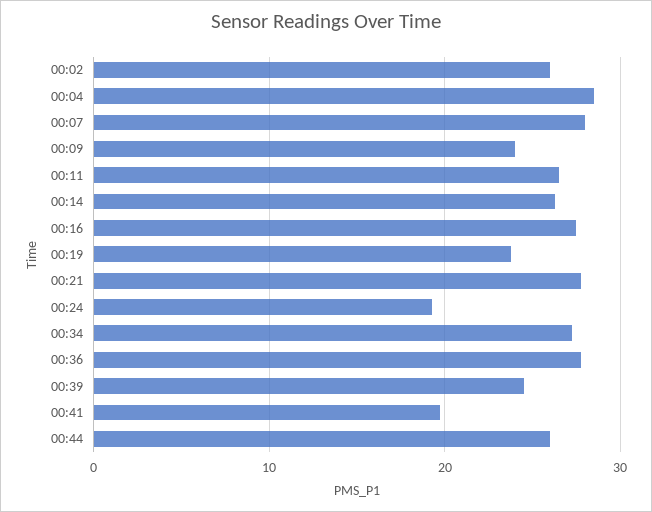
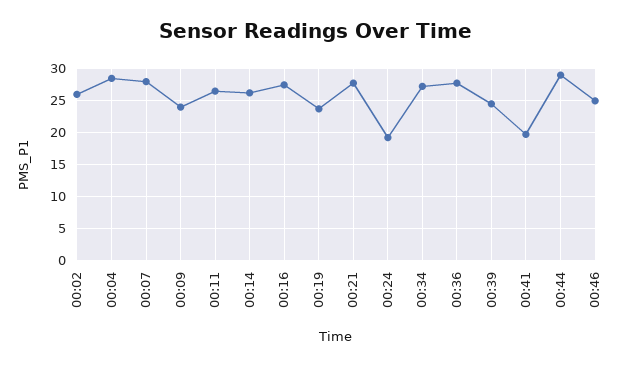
00:44: 26 -> 29
00:46: none -> 25

